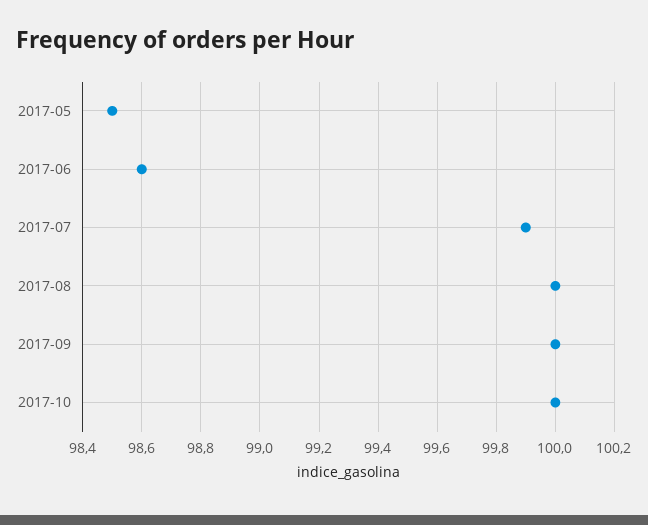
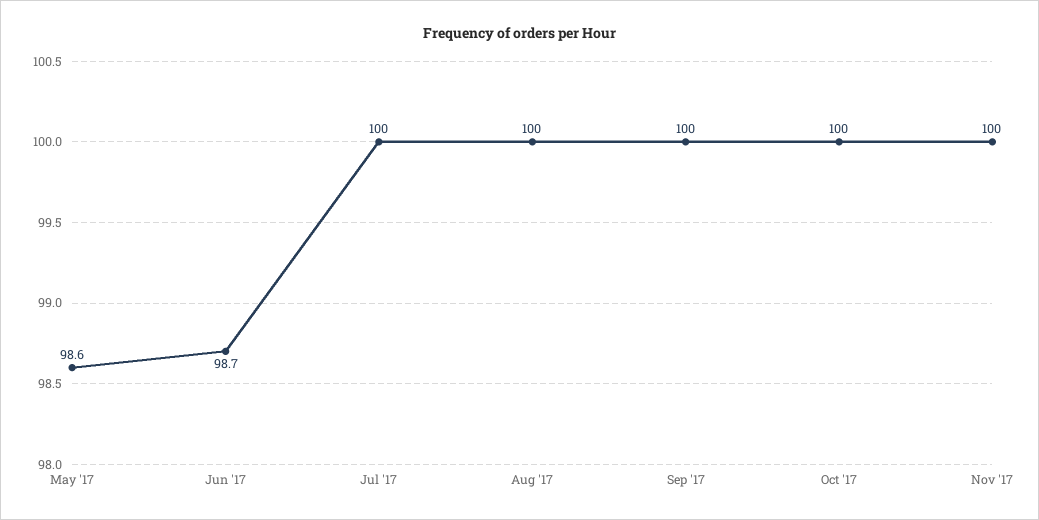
2017-05: 98.5 -> 98.6
2017-06: 98.6 -> 98.7
2017-07: 99.9 -> 100
Nov '17: none -> 100

